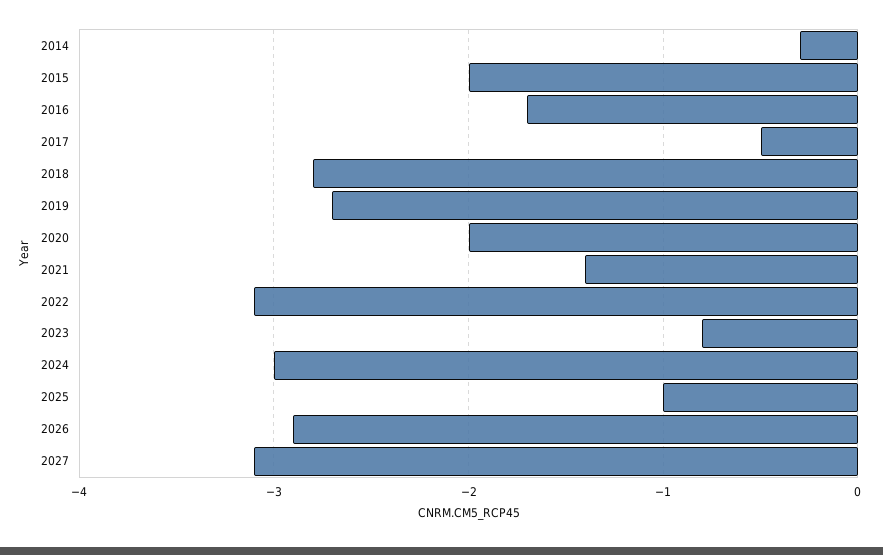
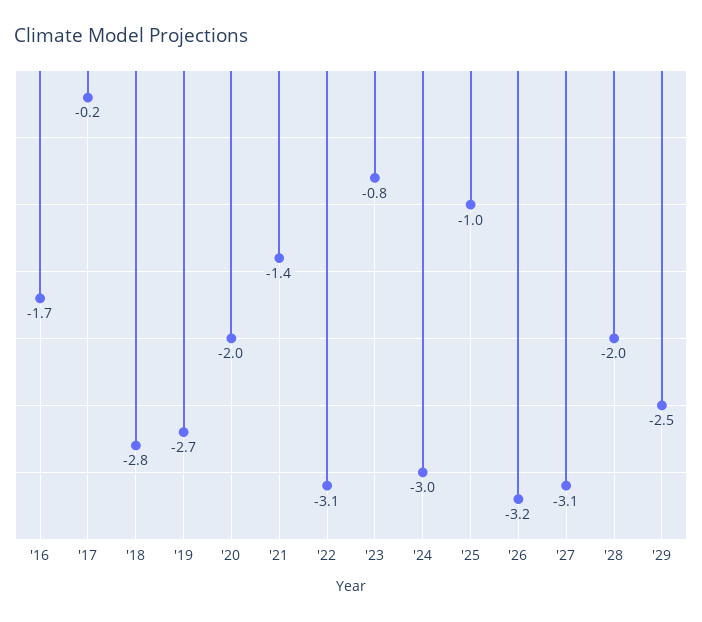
2014: -0.3 -> none
2015: -2 -> none
2017: -0.5 -> -0.2
2026: -2.9 -> -3.2
'28: none -> -2
'29: none -> -2.5

